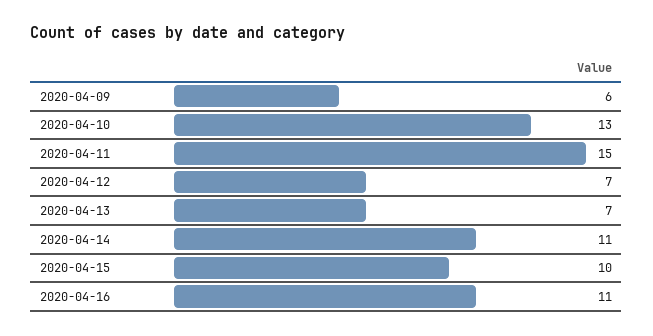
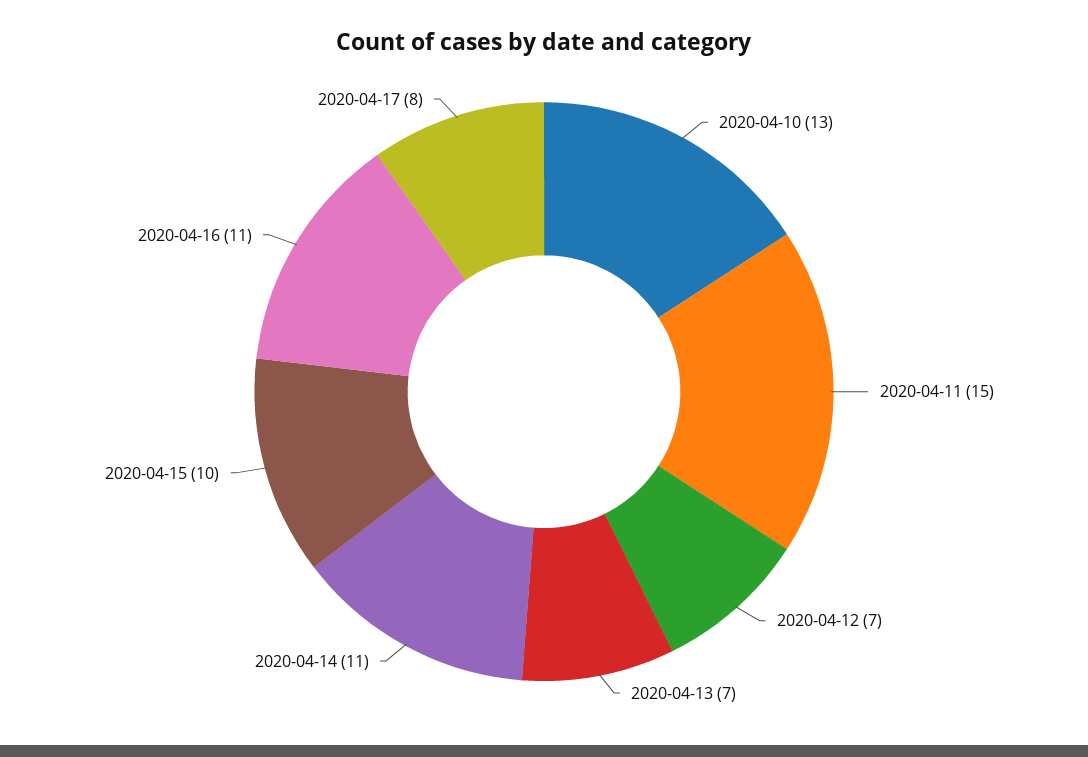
2020-04-09: 6 -> none
2020-04-17: none -> 8

